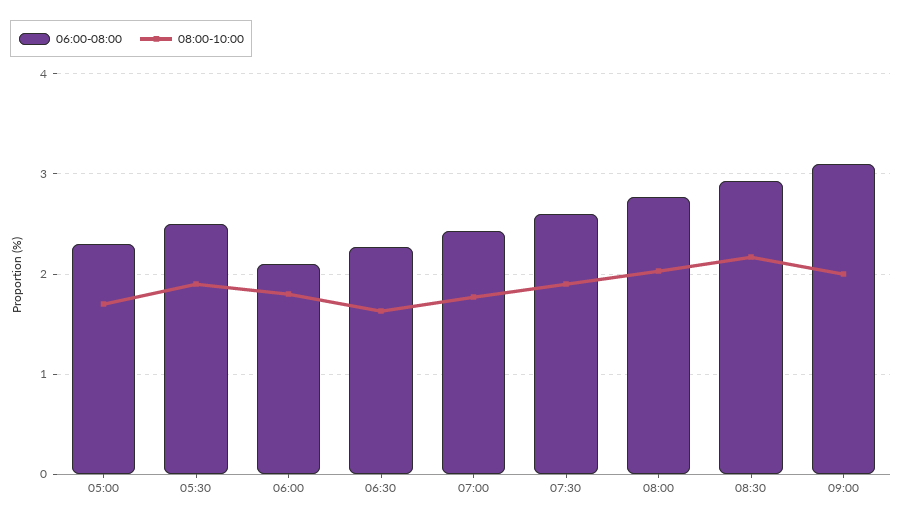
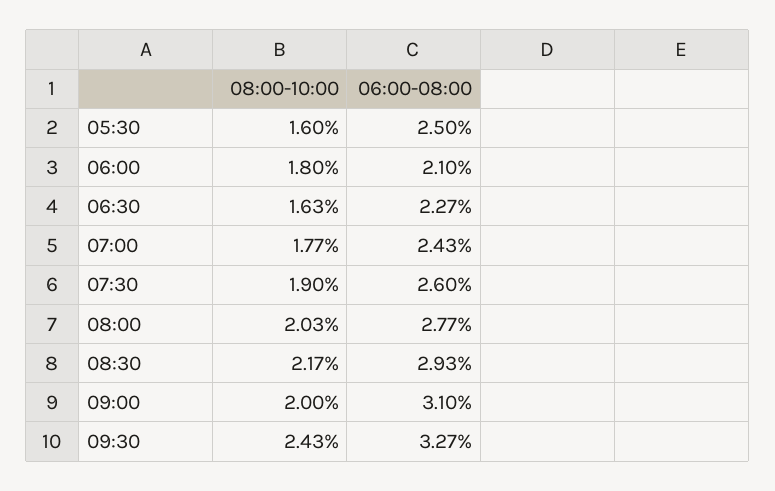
06:00-08:00, 05:00: 2.3 -> none
08:00-10:00, 05:00: 1.7 -> none
08:00-10:00, 05:30: 1.9 -> 1.6
08:00-10:00, 09:30: none -> 2.43
06:00-08:00, 09:30: none -> 3.27

